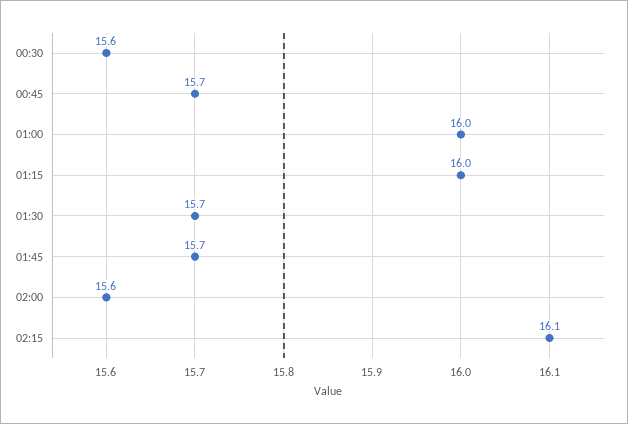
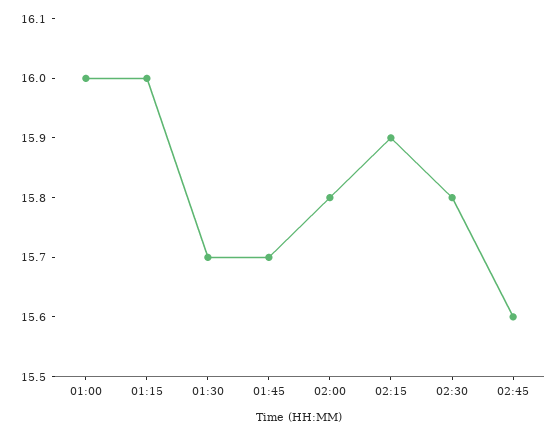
00:30: 15.6 -> none
00:45: 15.7 -> none
02:00: 15.6 -> 15.8
02:15: 16.1 -> 15.9
02:30: none -> 15.8
02:45: none -> 15.6

